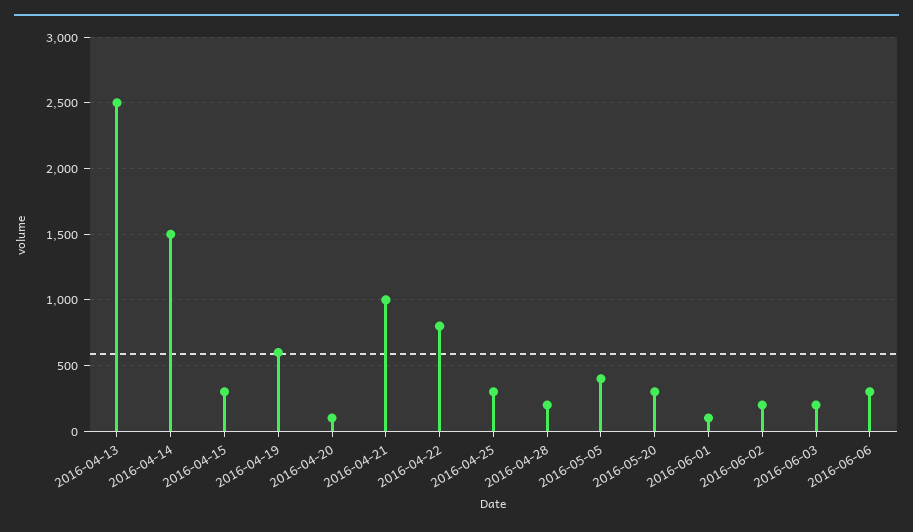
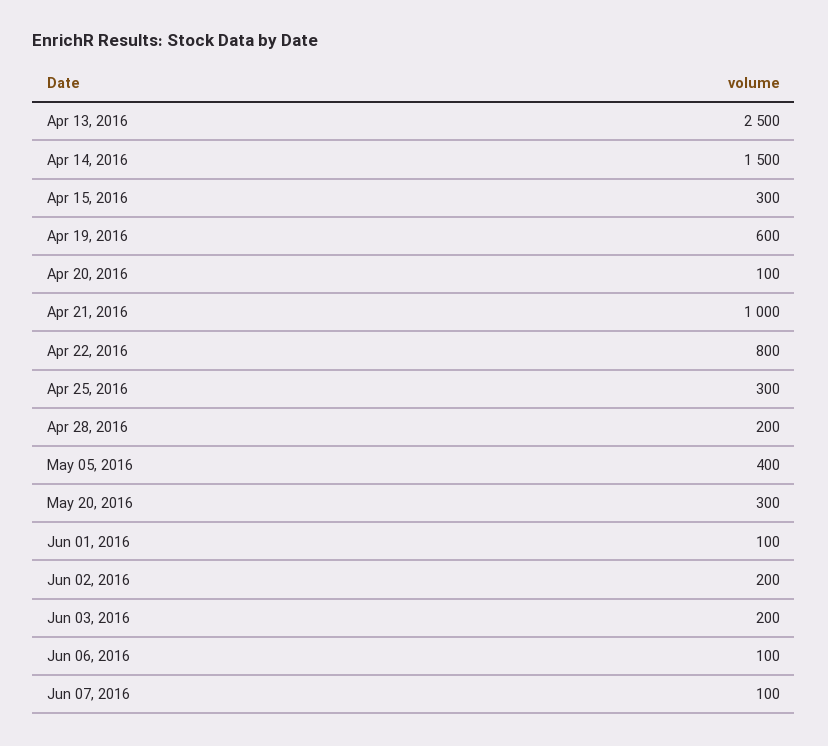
2016-06-06: 300 -> 100
Jun 07, 2016: none -> 100

